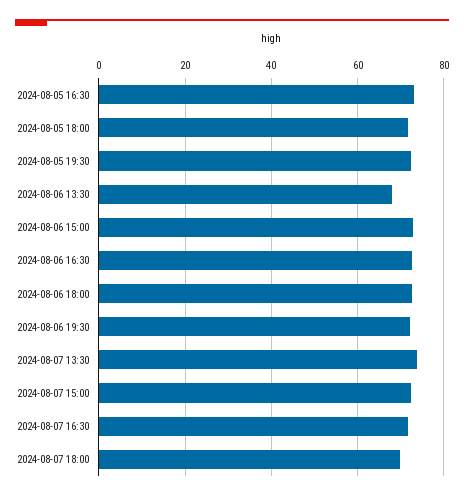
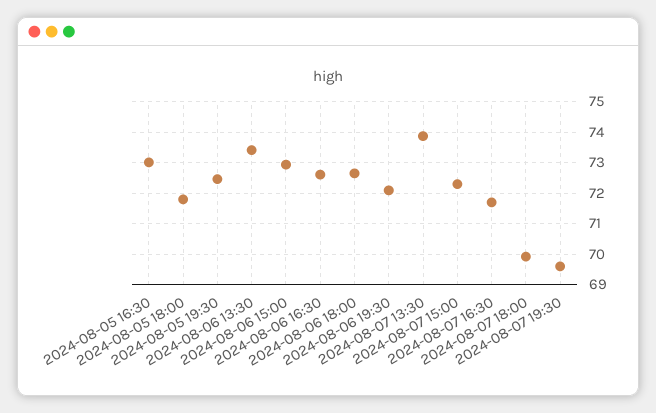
2024-08-06 13:30: 68 -> 73.4
2024-08-07 19:30: none -> 69.6

